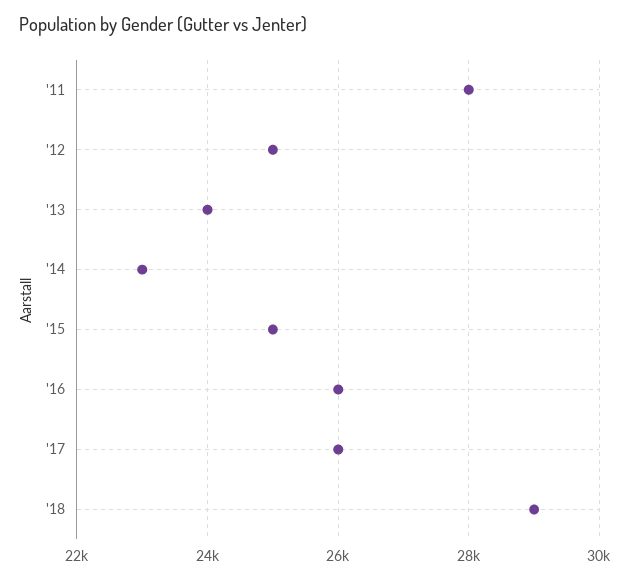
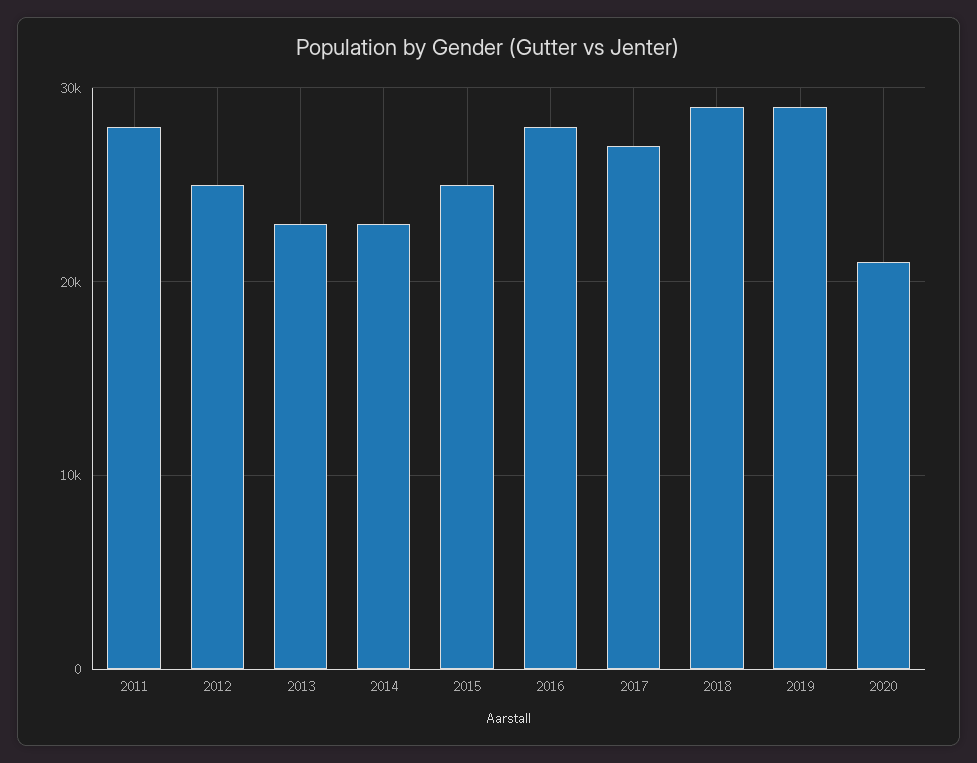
'13: 24000 -> 23000
'16: 26000 -> 28000
'17: 26000 -> 27000
2019: none -> 29000
2020: none -> 21000

